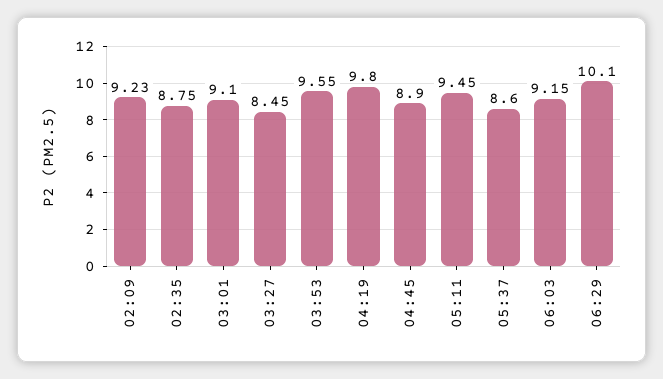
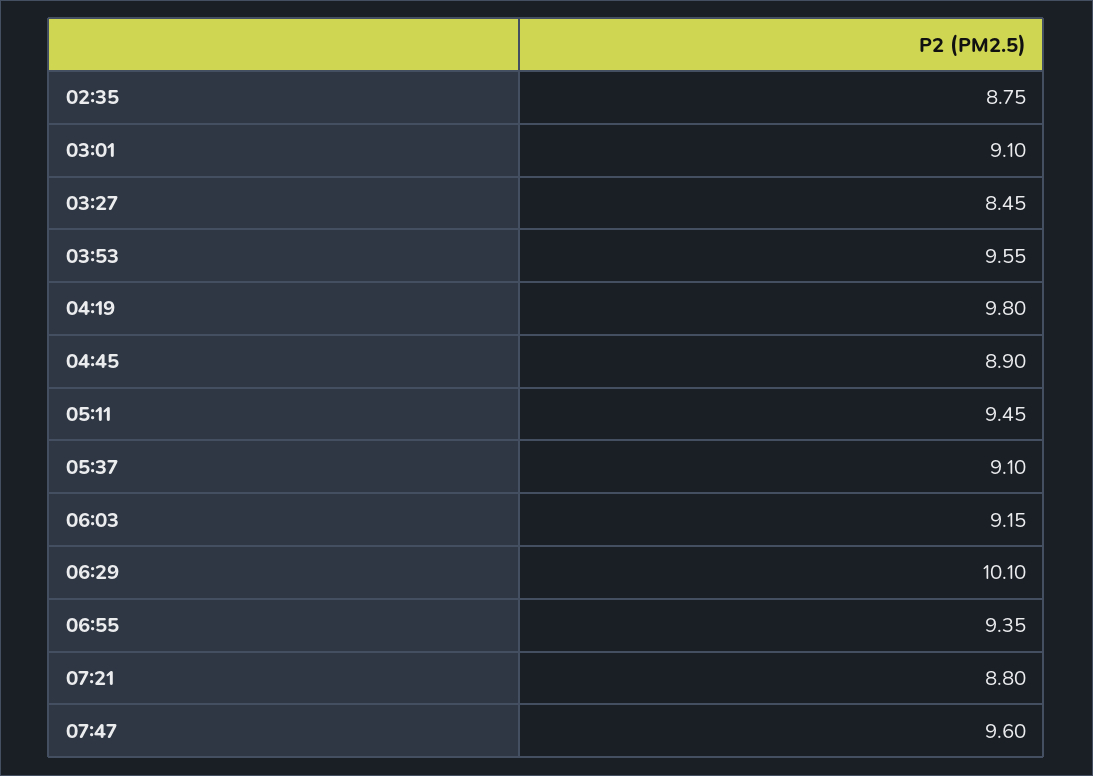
02:09: 9.23 -> none
05:37: 8.6 -> 9.1
06:55: none -> 9.35
07:21: none -> 8.8
07:47: none -> 9.6

